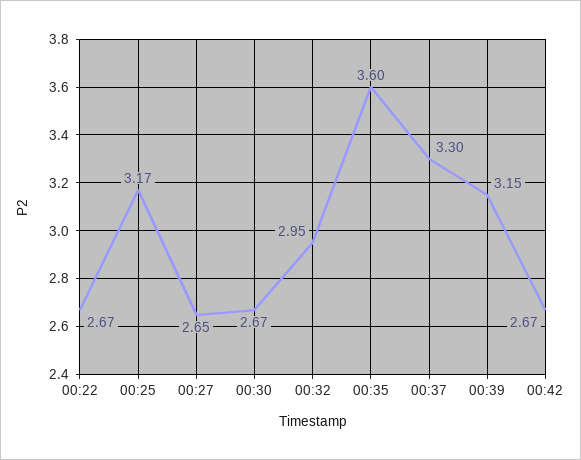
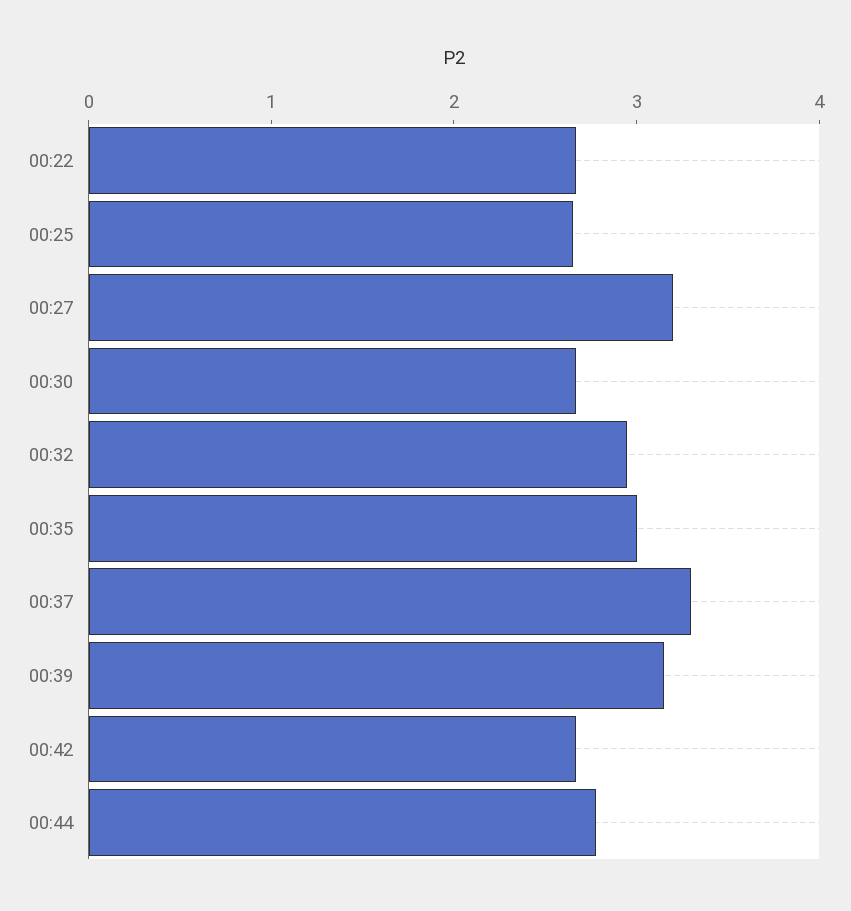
00:25: 3.17 -> 2.6
00:27: 2.65 -> 3.2
00:35: 3.6 -> 3
00:44: none -> 2.8

